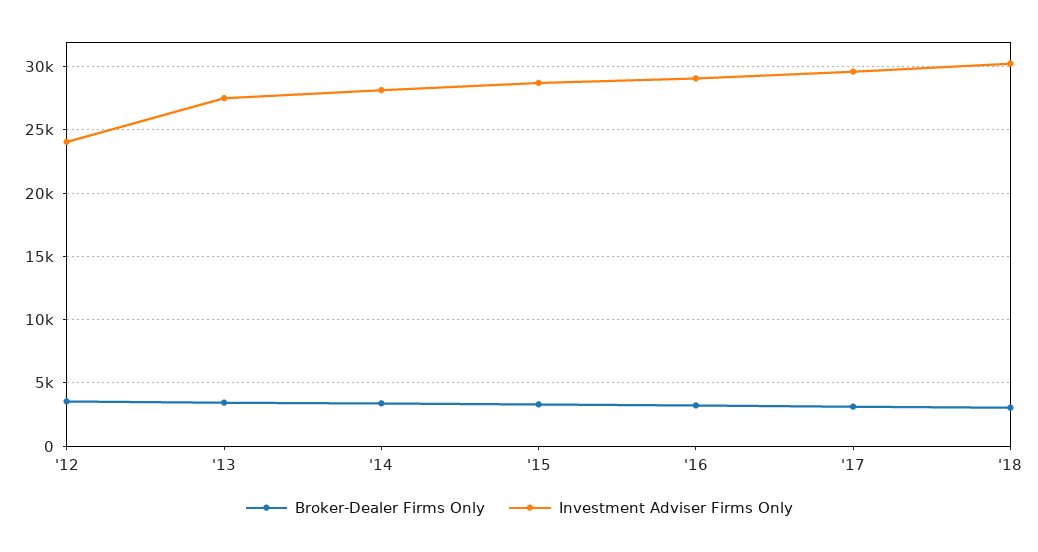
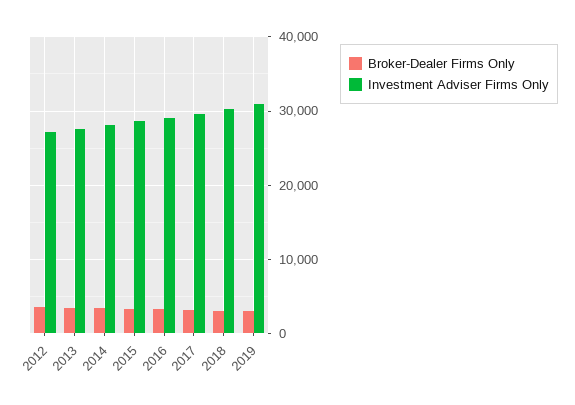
Investment Adviser Firms Only, '12: 24000 -> 27000
Broker-Dealer Firms Only, 2019: none -> 3000
Investment Adviser Firms Only, 2019: none -> 31000

